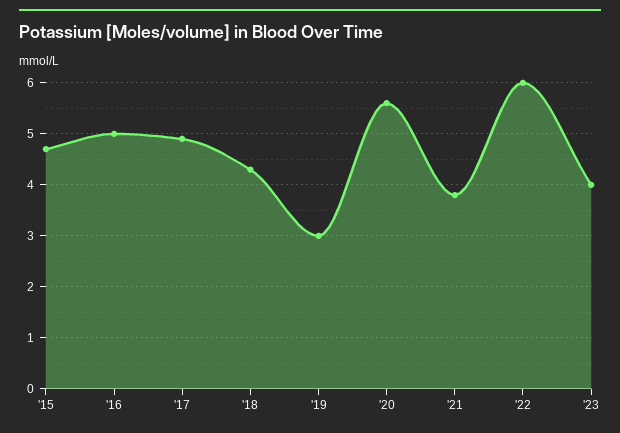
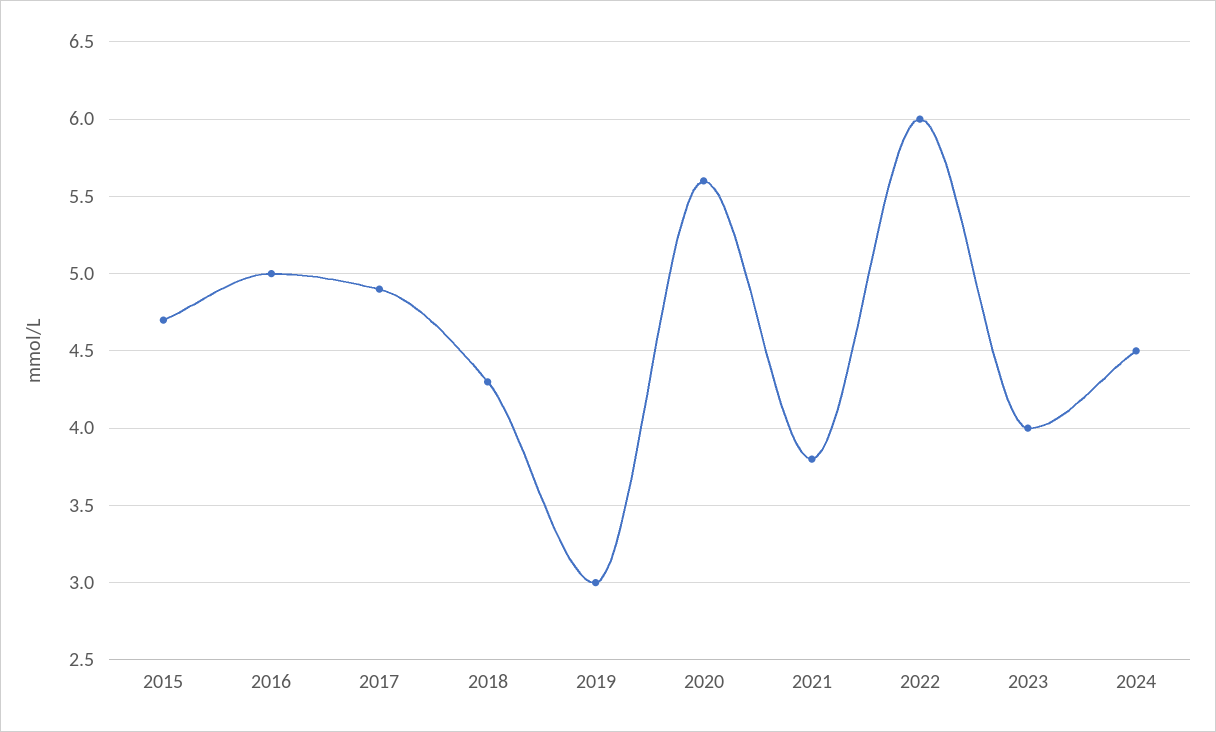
2024: none -> 4.5

